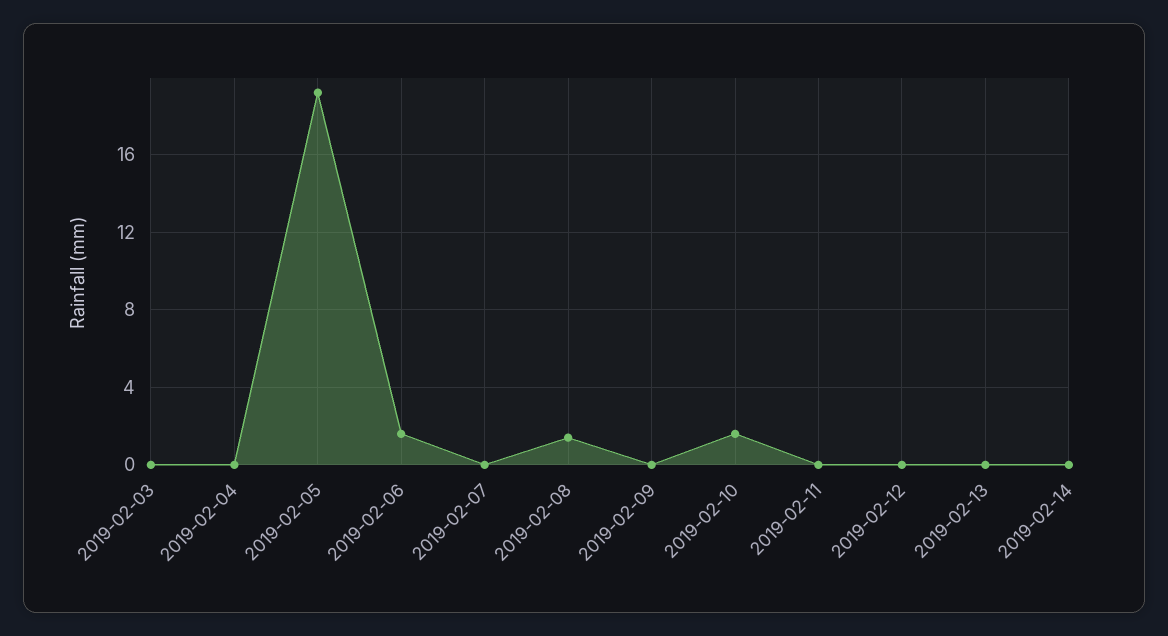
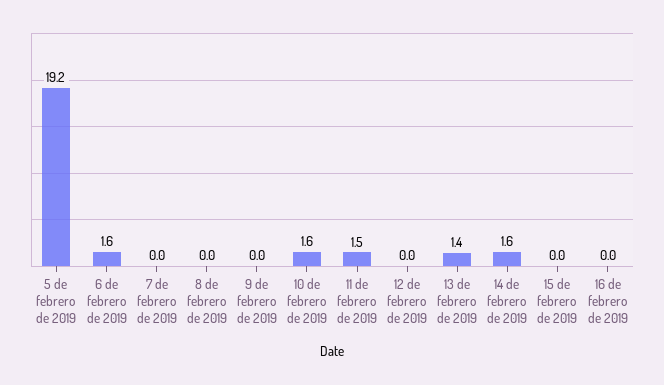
2019-02-03: 0 -> none
2019-02-04: 0 -> none
2019-02-08: 1.5 -> 0
2019-02-11: 0 -> 1.5
2019-02-13: 0 -> 1.4
2019-02-14: 0 -> 1.6
15 de febrero de 2019: none -> 0
16 de febrero de 2019: none -> 0

